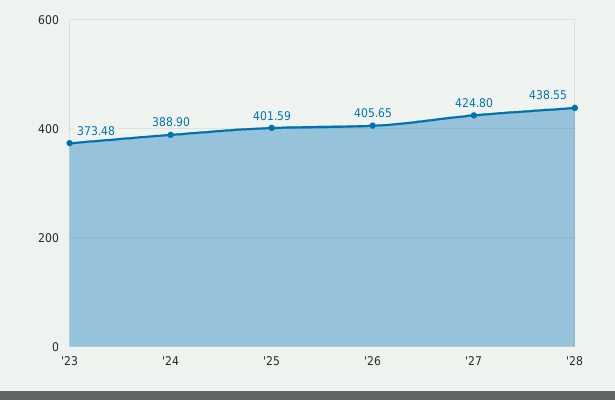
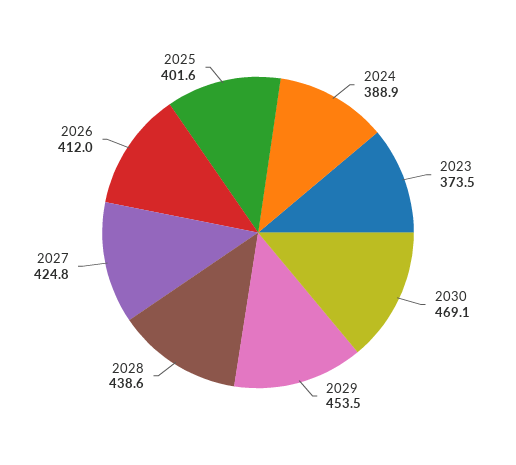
'26: 405.65 -> 412
2030: none -> 469.1
2029: none -> 453.5

